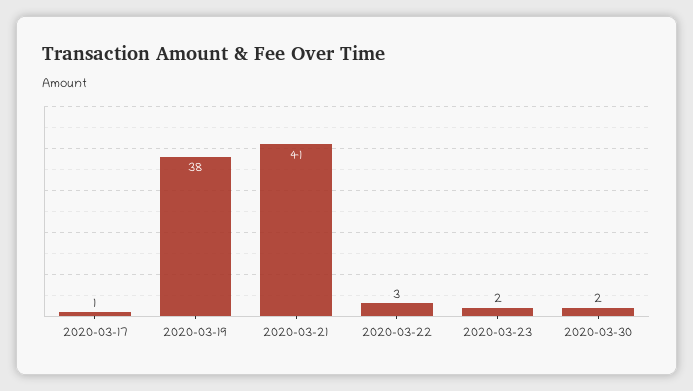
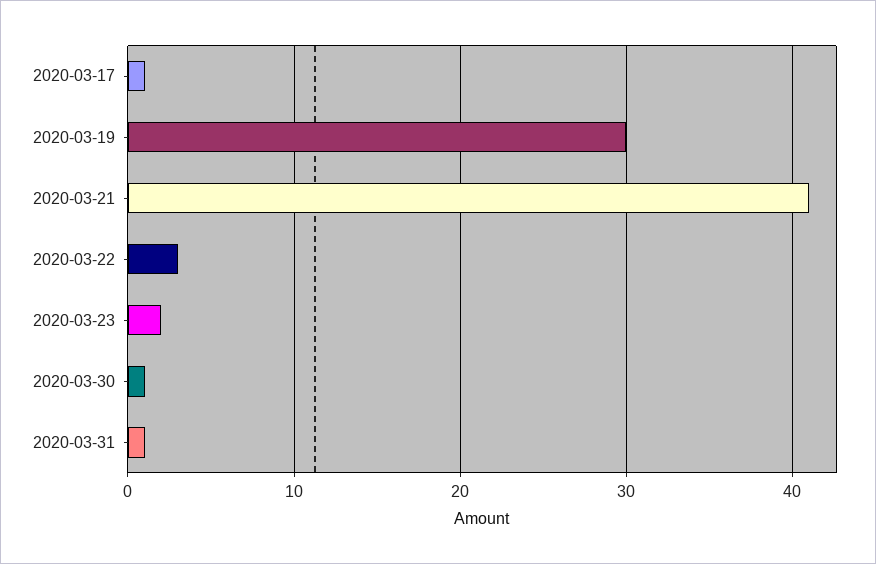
2020-03-19: 38 -> 30
2020-03-30: 2 -> 1
2020-03-31: none -> 1

